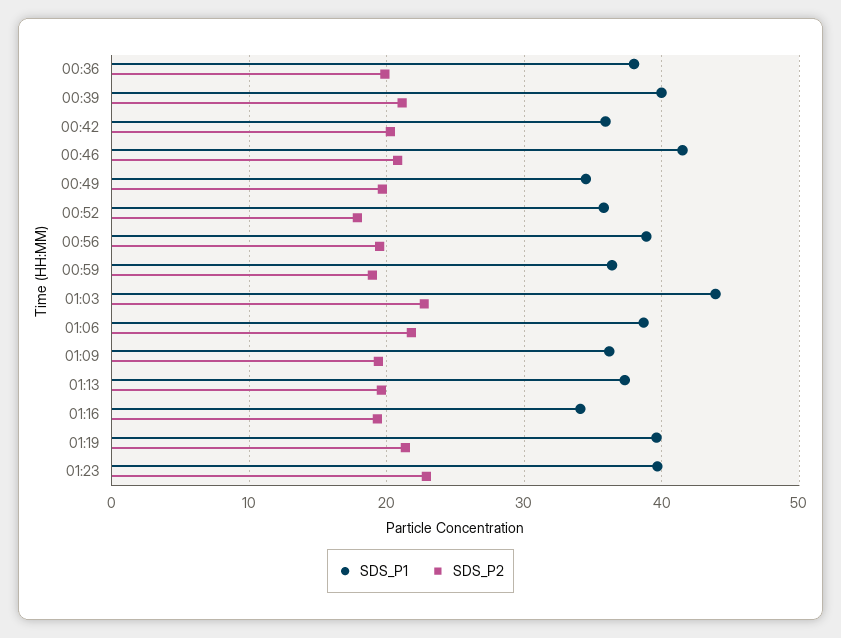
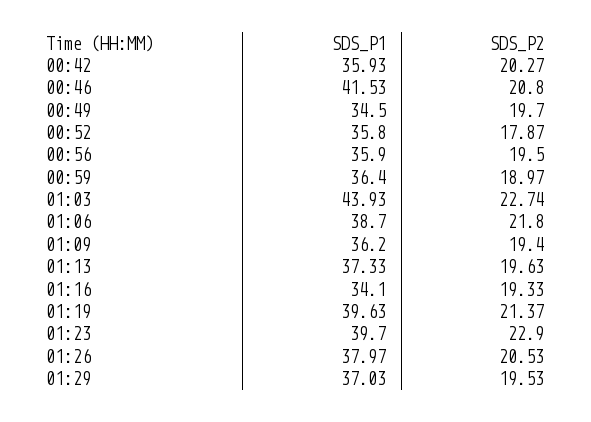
SDS_P1, 00:36: 38 -> none
SDS_P2, 00:36: 20 -> none
SDS_P1, 00:39: 40 -> none
SDS_P2, 00:39: 21 -> none
SDS_P1, 00:56: 39 -> 35.9
SDS_P1, 01:26: none -> 37.97
SDS_P2, 01:26: none -> 20.53
SDS_P1, 01:29: none -> 37.03
SDS_P2, 01:29: none -> 19.53

